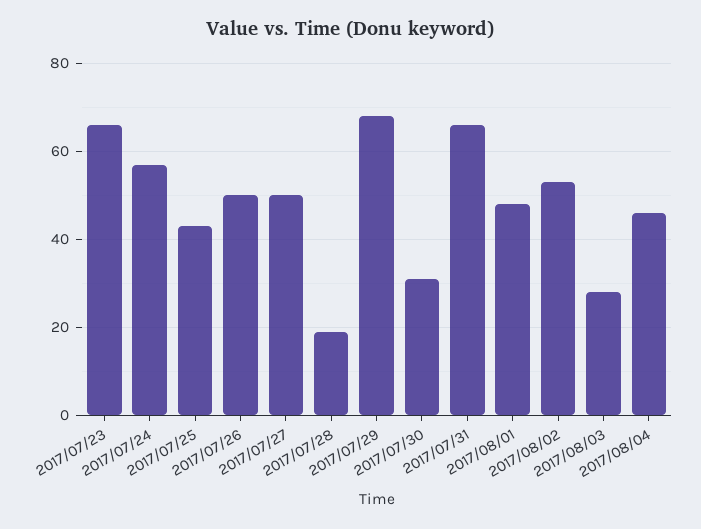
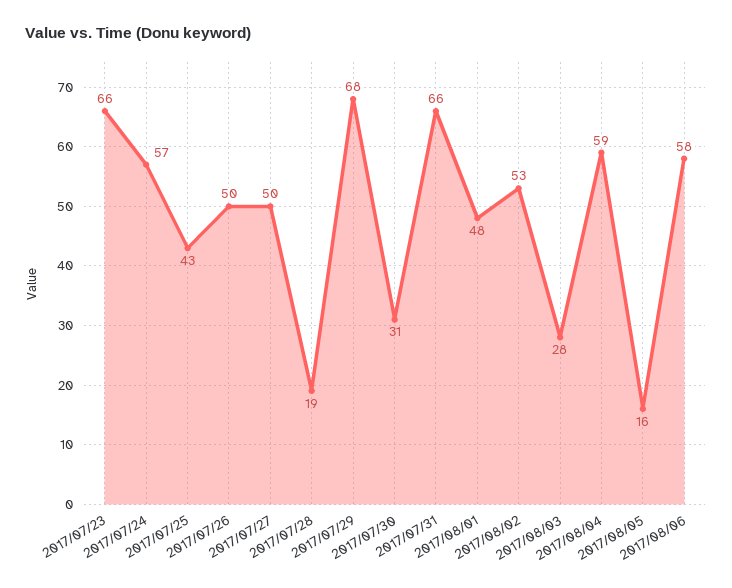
2017/08/04: 45 -> 59
2017/08/05: none -> 16
2017/08/06: none -> 58

